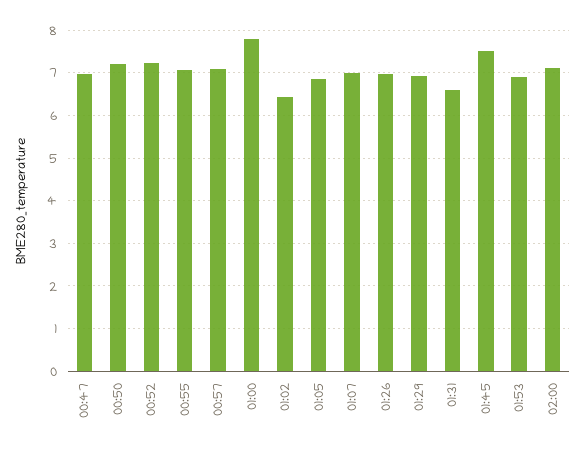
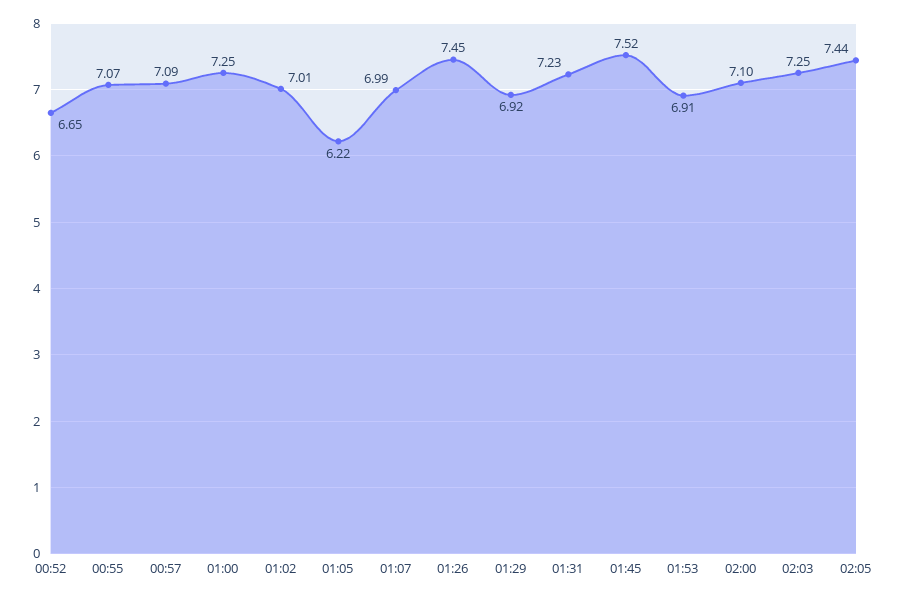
00:47: 7 -> none
00:50: 7.2 -> none
00:52: 7.2 -> 6.65
01:00: 7.8 -> 7.25
01:02: 6.4 -> 7.01
01:05: 6.8 -> 6.22
01:26: 7 -> 7.45
01:31: 6.6 -> 7.23
02:03: none -> 7.25
02:05: none -> 7.44

